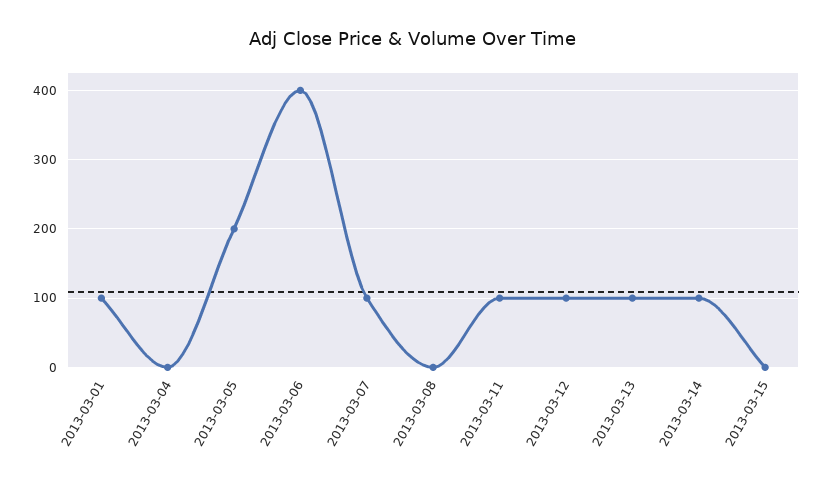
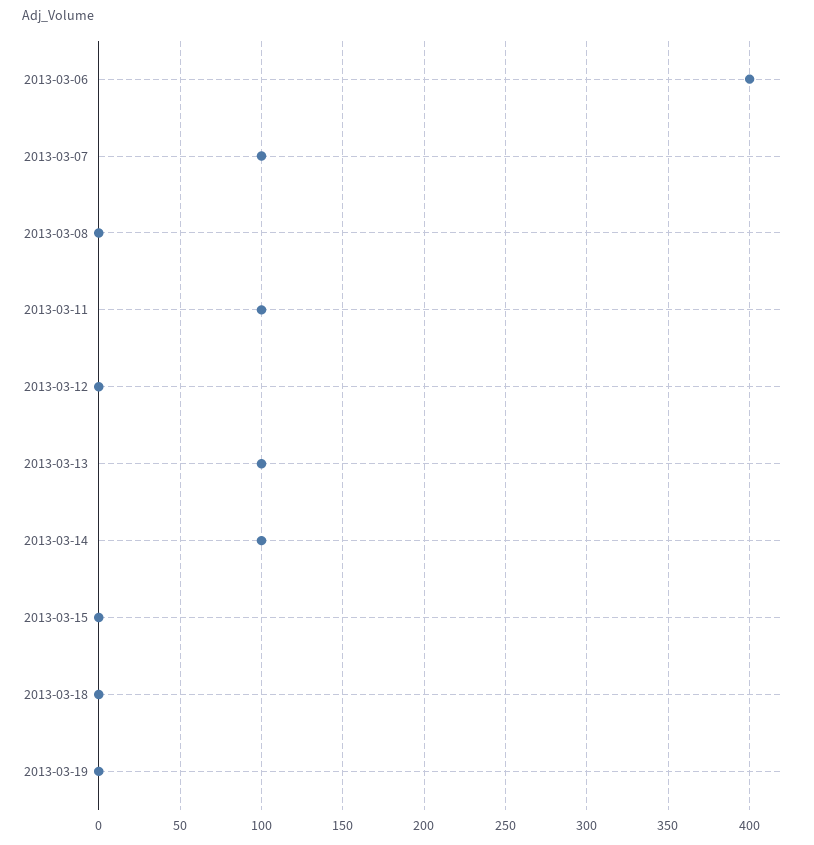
2013-03-01: 100 -> none
2013-03-04: 0 -> none
2013-03-05: 200 -> none
2013-03-12: 100 -> 0
2013-03-18: none -> 0
2013-03-19: none -> 0

